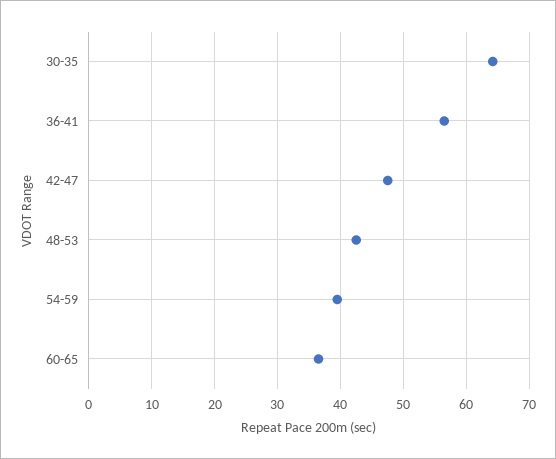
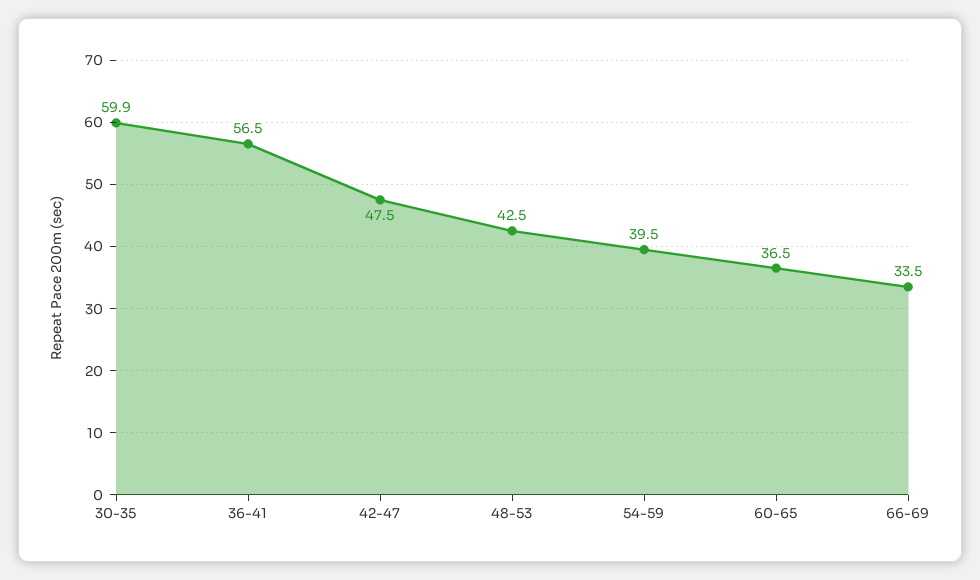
30-35: 64 -> 59.9
66-69: none -> 33.5

